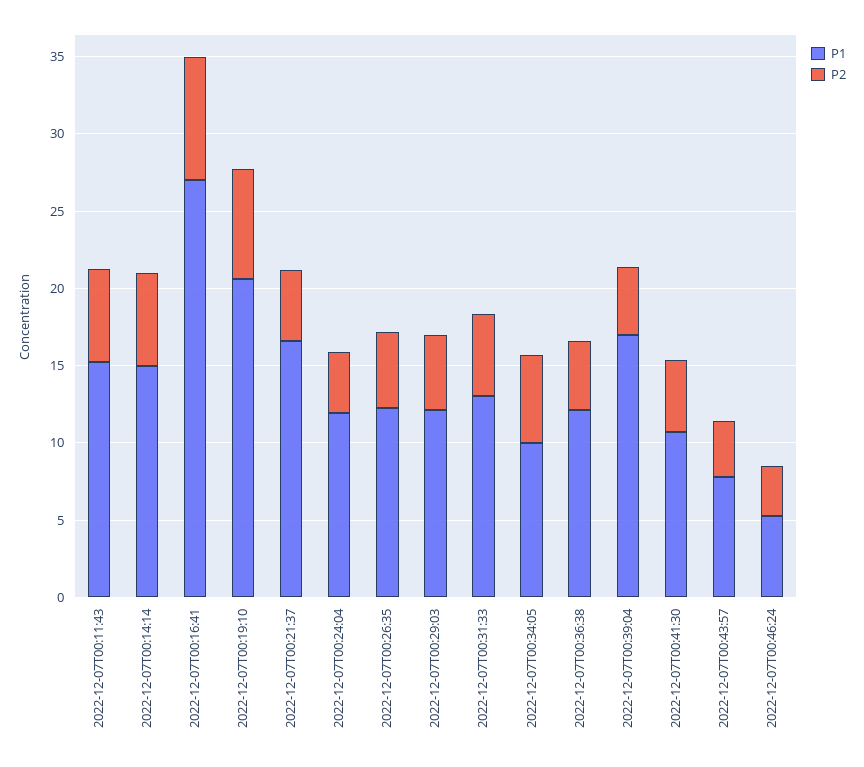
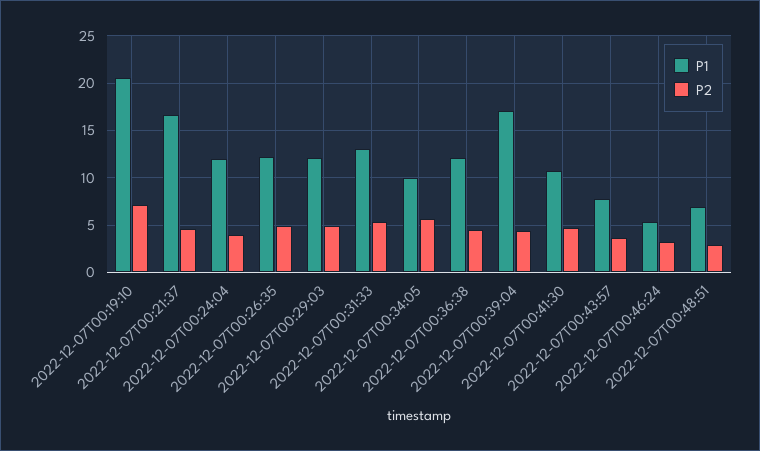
P1, 2022-12-07T00:11:43: 15 -> none
P2, 2022-12-07T00:11:43: 6 -> none
P1, 2022-12-07T00:14:14: 15 -> none
P2, 2022-12-07T00:14:14: 6 -> none
P1, 2022-12-07T00:16:41: 27 -> none
P2, 2022-12-07T00:16:41: 8 -> none
P1, 2022-12-07T00:48:51: none -> 7
P2, 2022-12-07T00:48:51: none -> 3

